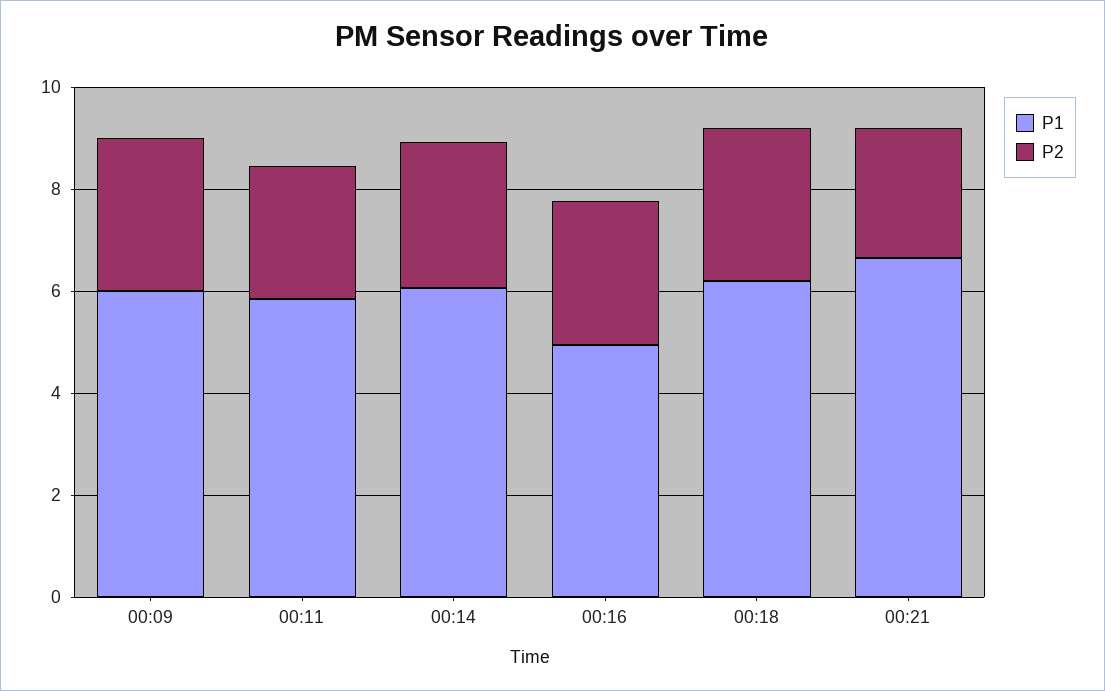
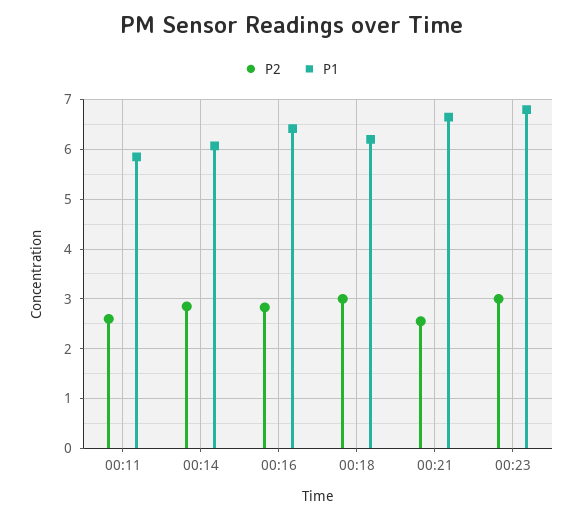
P1, 00:09: 6 -> none
P2, 00:09: 3 -> none
P1, 00:16: 5 -> 6.4
P2, 00:23: none -> 3
P1, 00:23: none -> 6.8

